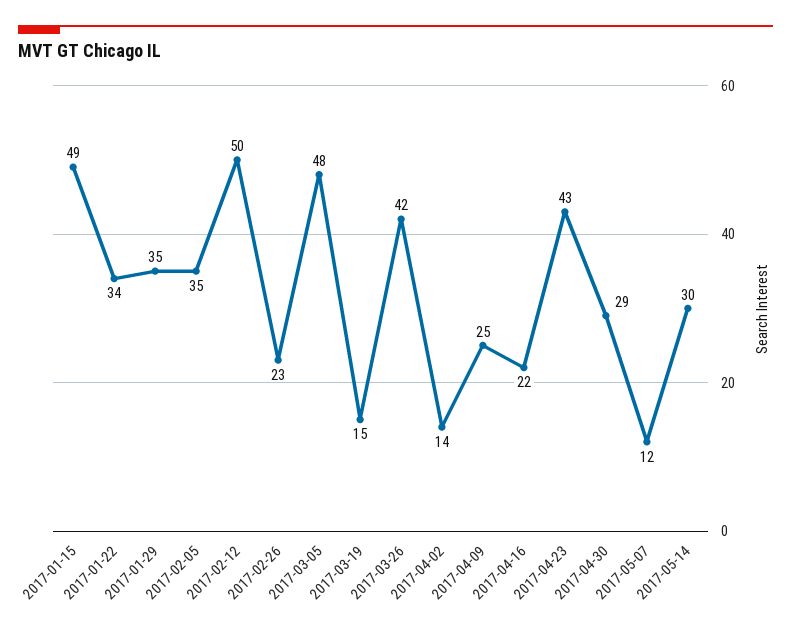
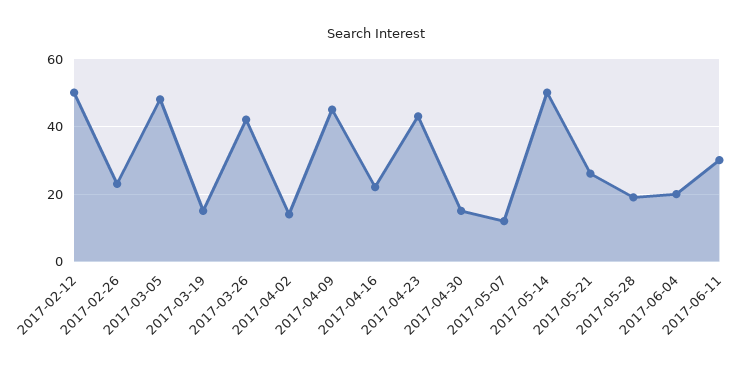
2017-01-15: 49 -> none
2017-01-22: 34 -> none
2017-01-29: 35 -> none
2017-02-05: 35 -> none
2017-04-09: 25 -> 45
2017-04-30: 29 -> 15
2017-05-14: 30 -> 50
2017-05-21: none -> 25
2017-05-28: none -> 20
2017-06-04: none -> 20
2017-06-11: none -> 30

